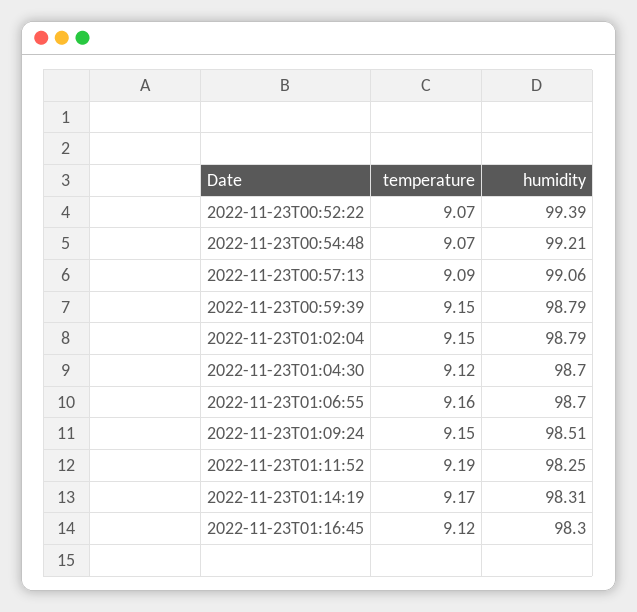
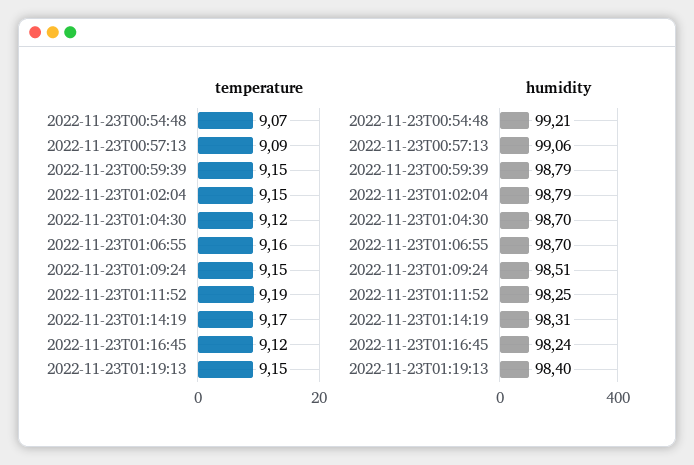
temperature, 2022-11-23T00:52:22: 9.07 -> none
humidity, 2022-11-23T00:52:22: 99.39 -> none
humidity, 2022-11-23T01:16:45: 98.3 -> 98.24
temperature, 2022-11-23T01:19:13: none -> 9.15
humidity, 2022-11-23T01:19:13: none -> 98.4

